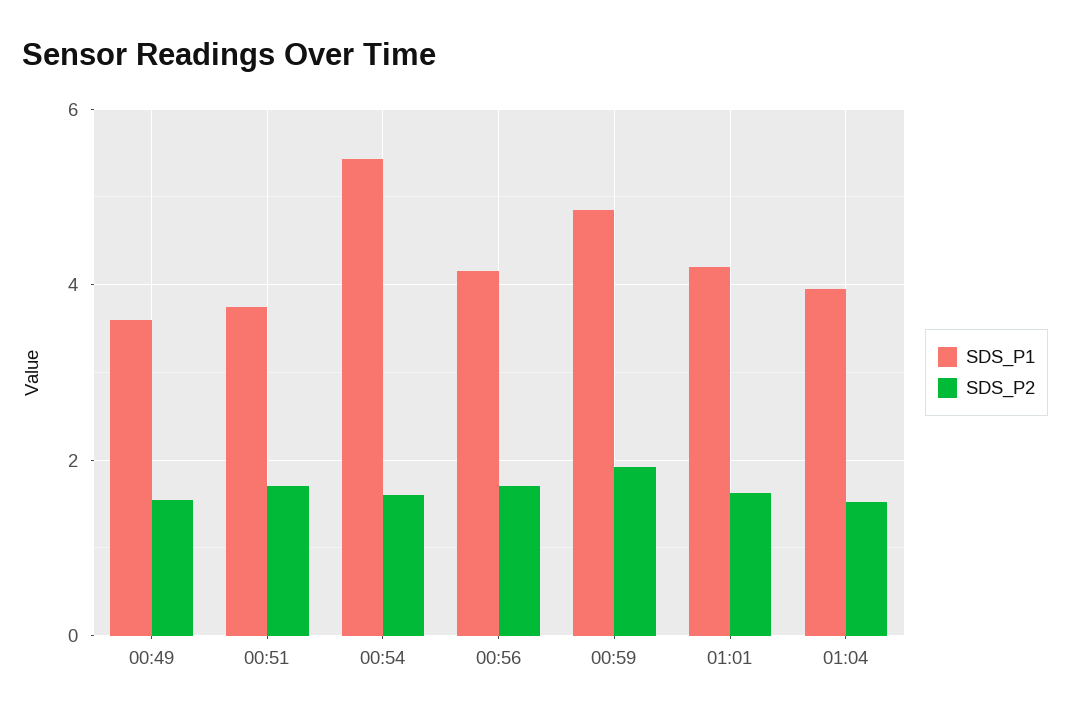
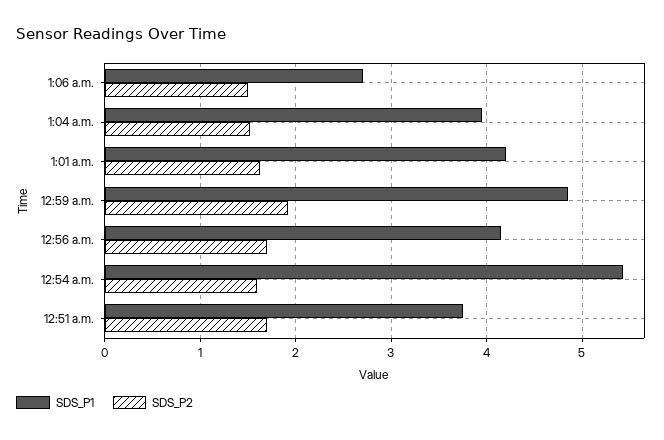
SDS_P1, 00:49: 3.6 -> none
SDS_P2, 00:49: 1.6 -> none
SDS_P1, 1:06 a.m.: none -> 2.7
SDS_P2, 1:06 a.m.: none -> 1.5

